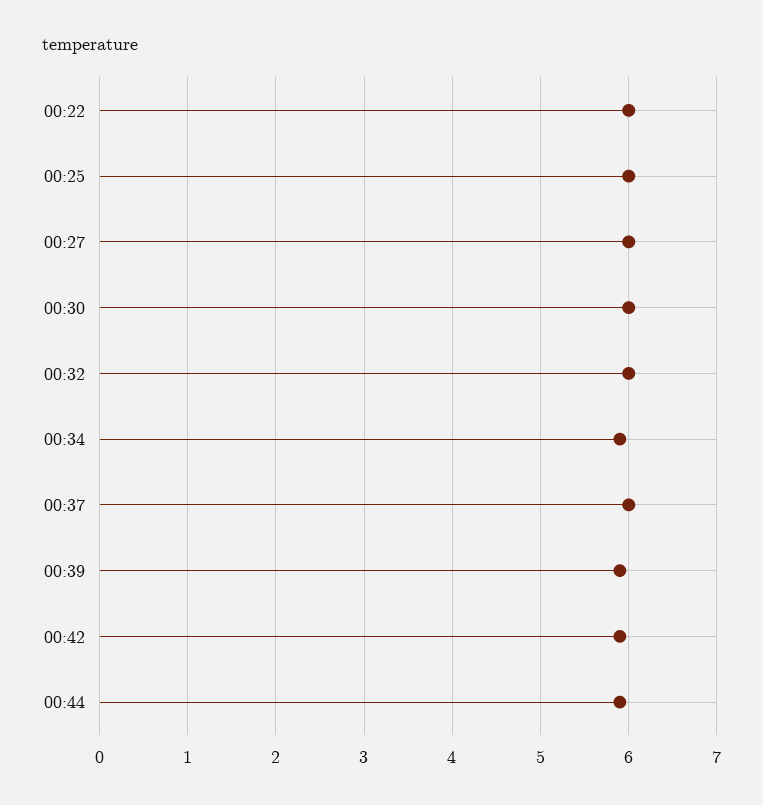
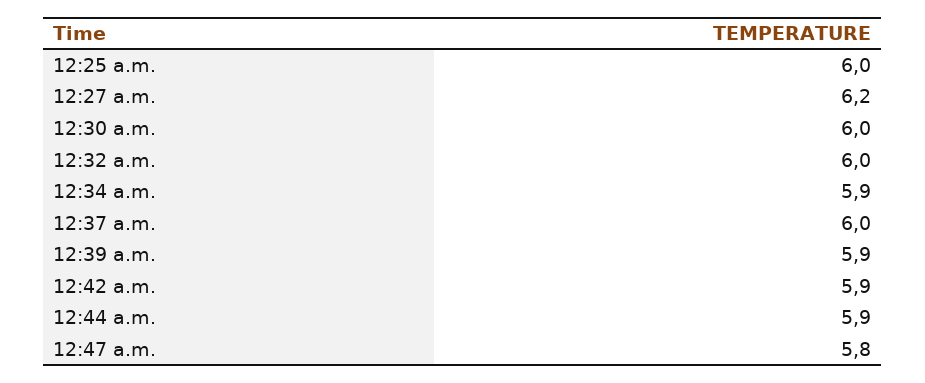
00:22: 6 -> none
00:27: 6 -> 6.2
12:47 a.m.: none -> 5.8

